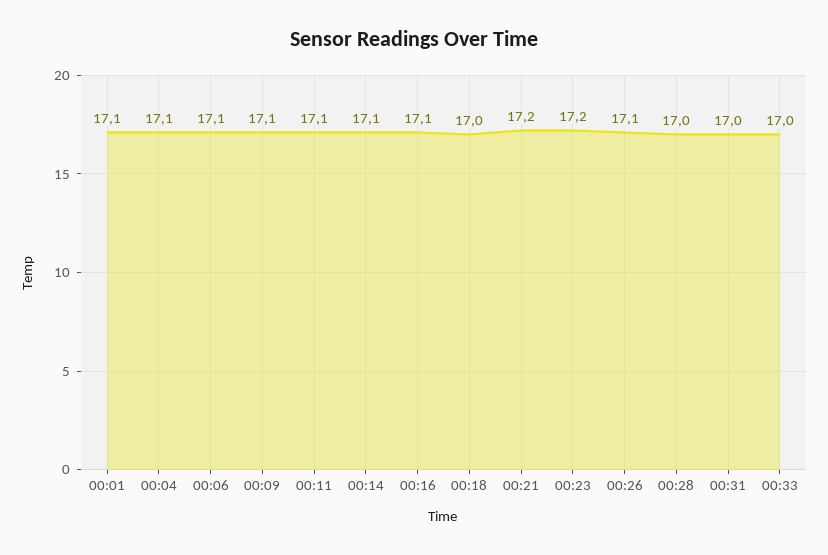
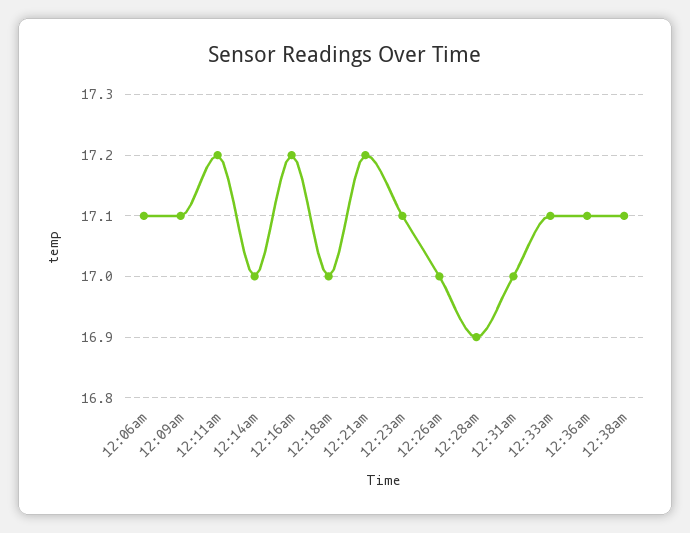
00:01: 17.1 -> none
00:04: 17.1 -> none
00:11: 17.1 -> 17.2
00:14: 17.1 -> 17
00:16: 17.1 -> 17.2
00:23: 17.2 -> 17.1
00:26: 17.1 -> 17
00:28: 17 -> 16.9
00:33: 17 -> 17.1
12:36am: none -> 17.1
12:38am: none -> 17.1

